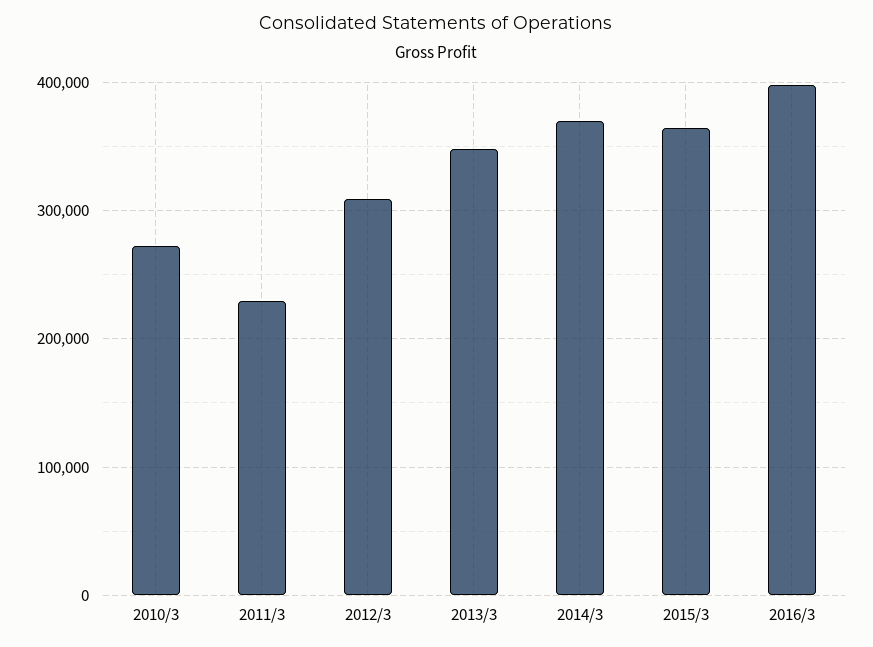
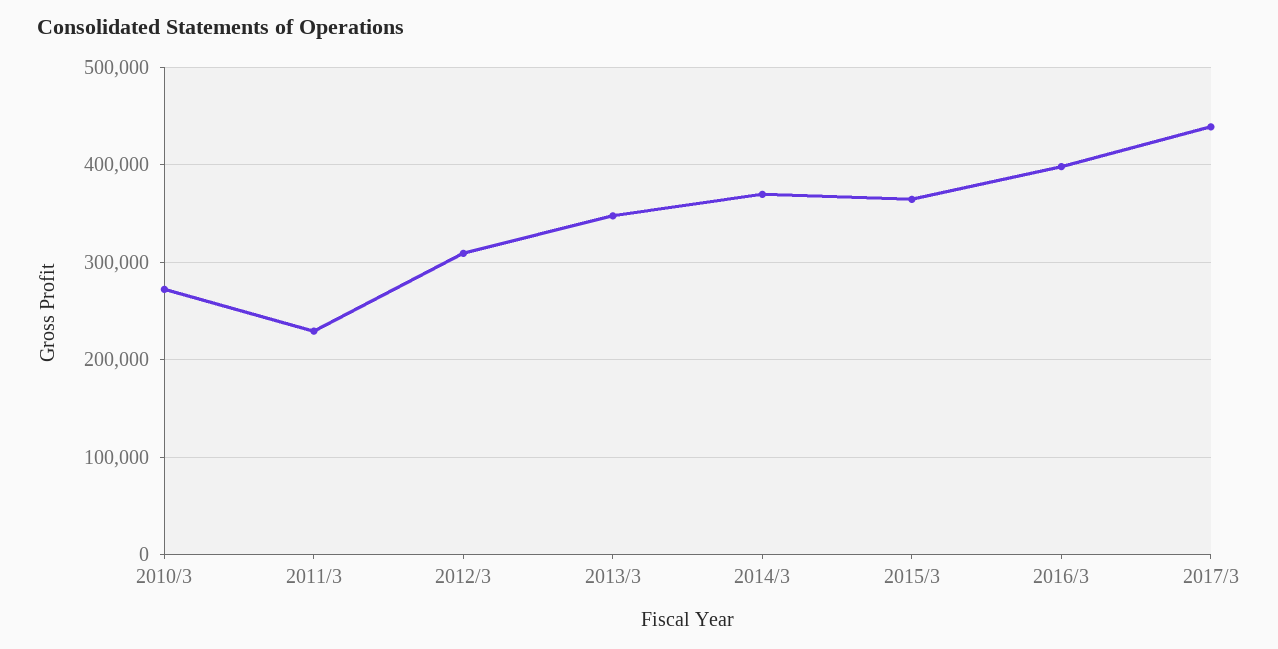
2017/3: none -> 440000

